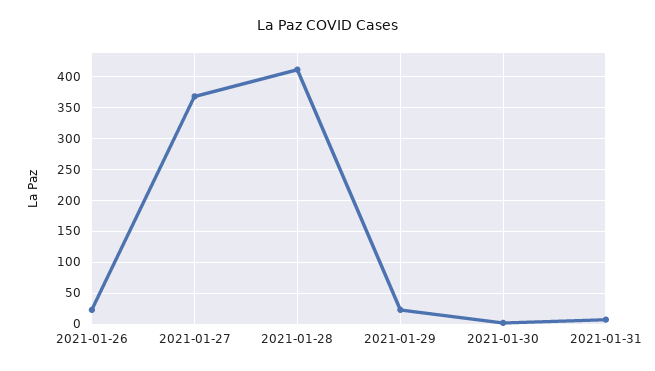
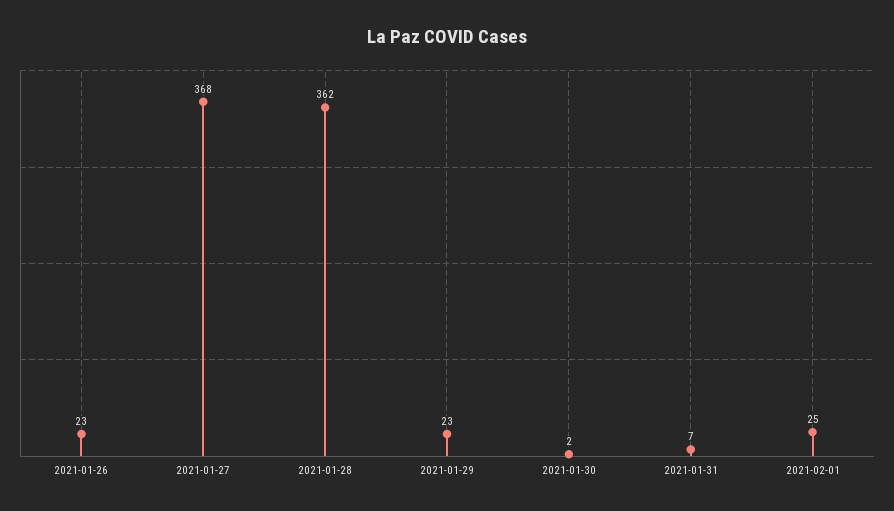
2021-01-28: 410 -> 362
2021-02-01: none -> 25

